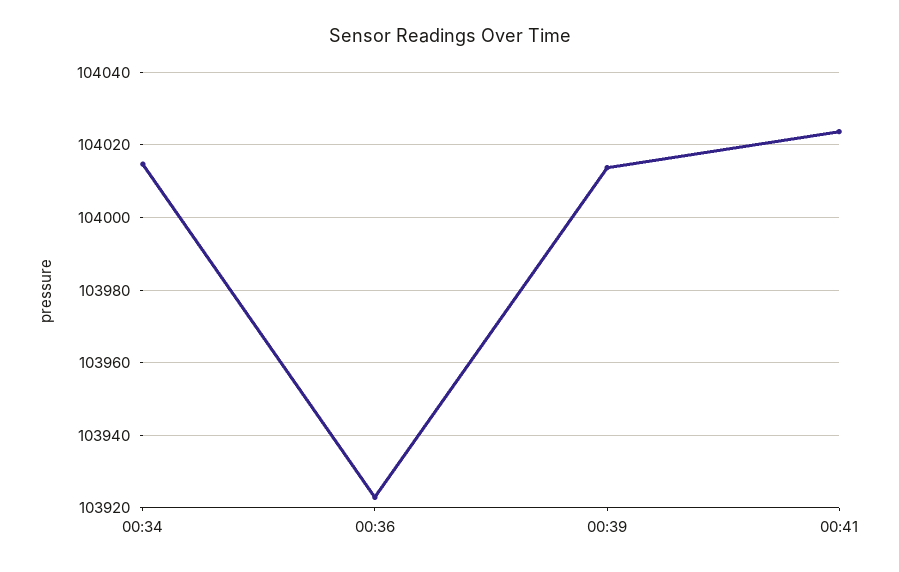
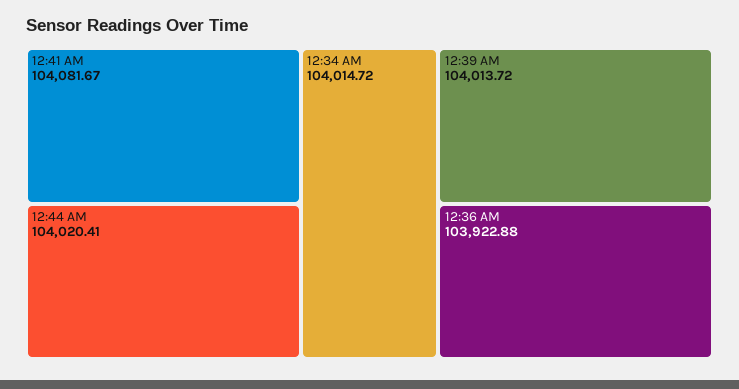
00:41: 104024 -> 104081.67
12:44 AM: none -> 104020.41

